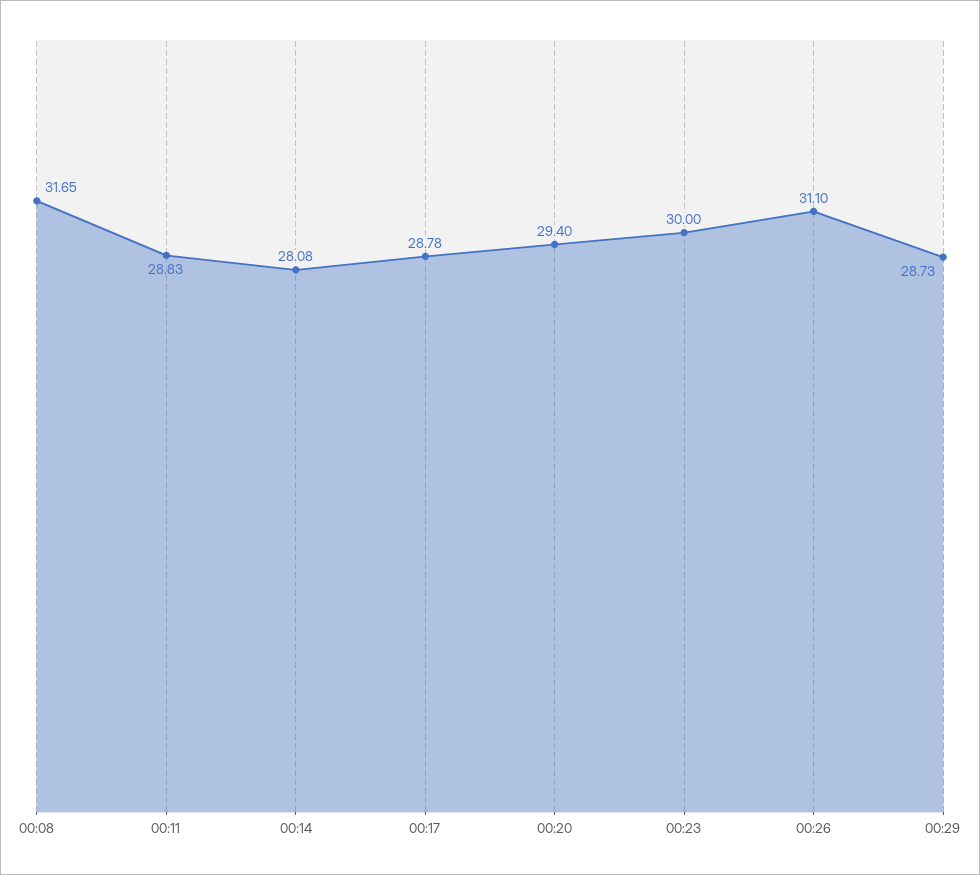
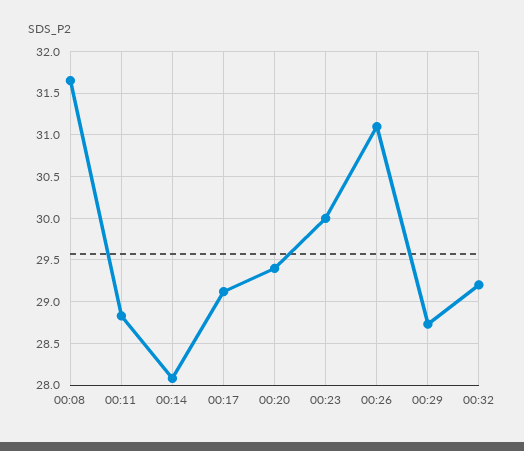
00:17: 28.78 -> 29.1
00:32: none -> 29.2

